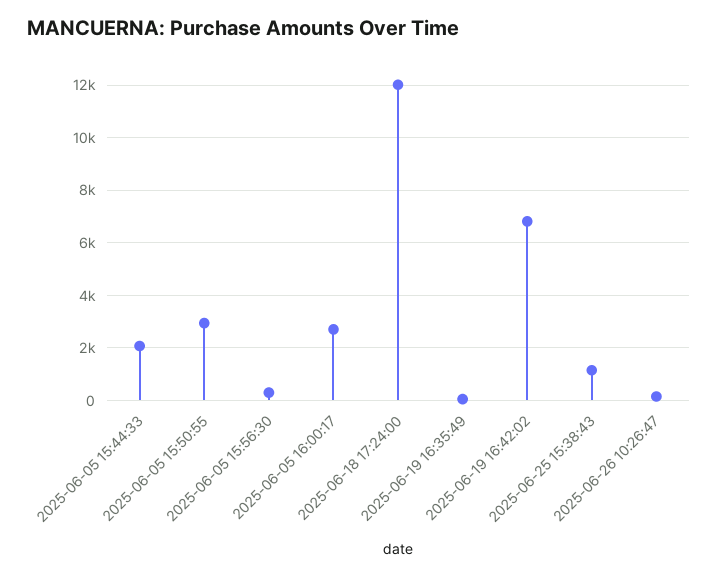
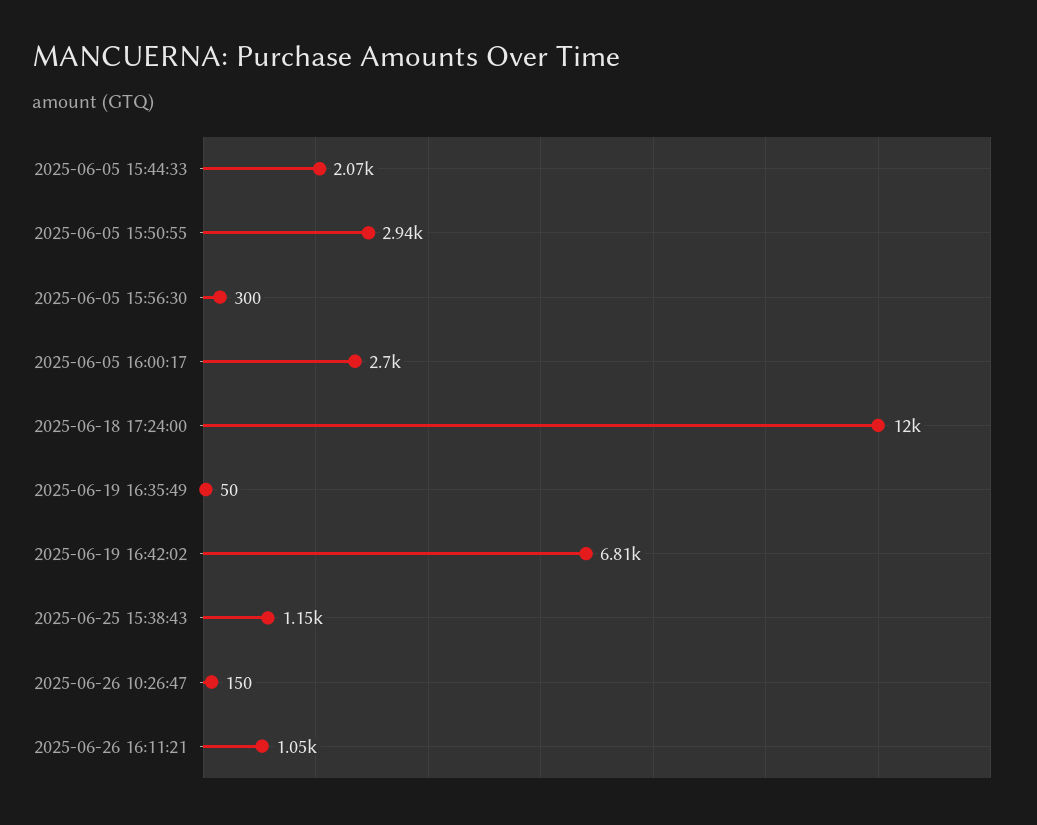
2025-06-26 16:11:21: none -> 1050

